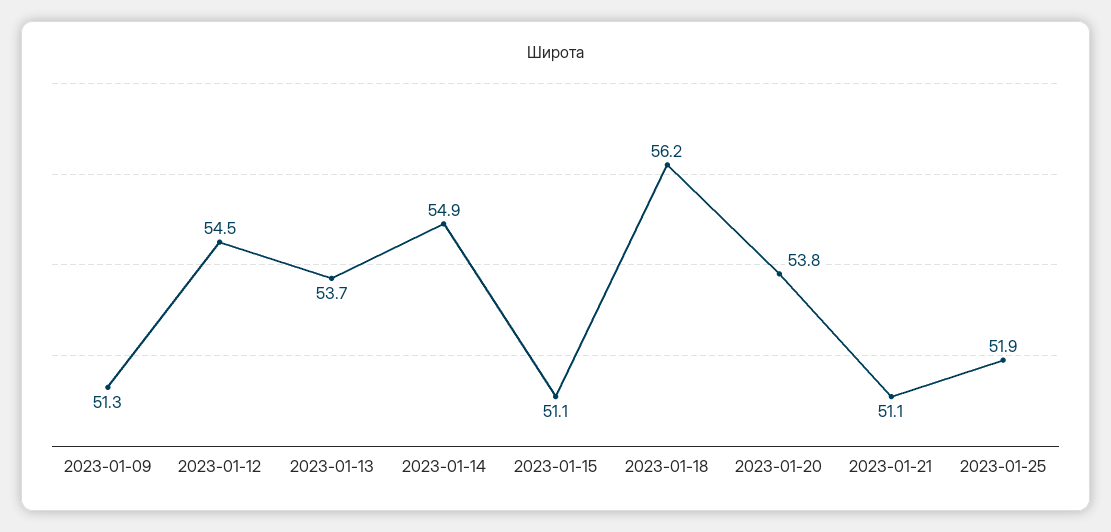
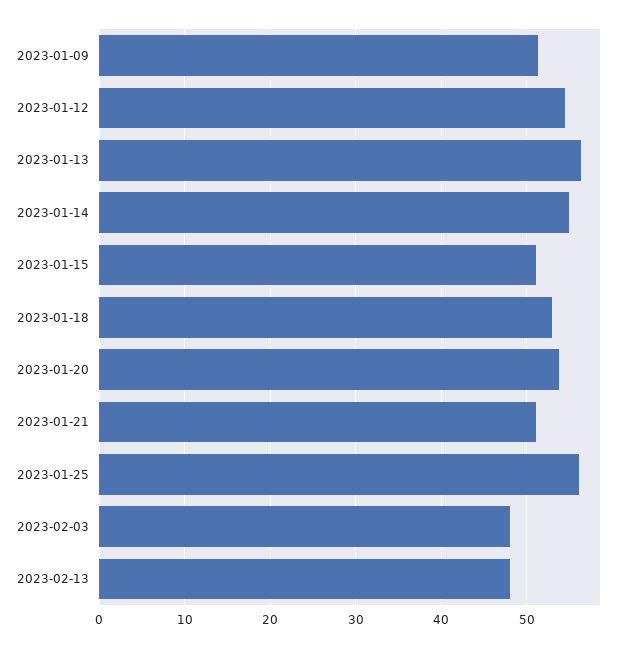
2023-01-13: 53.7 -> 56
2023-01-18: 56.2 -> 53
2023-01-25: 51.9 -> 56
2023-02-03: none -> 48
2023-02-13: none -> 48

